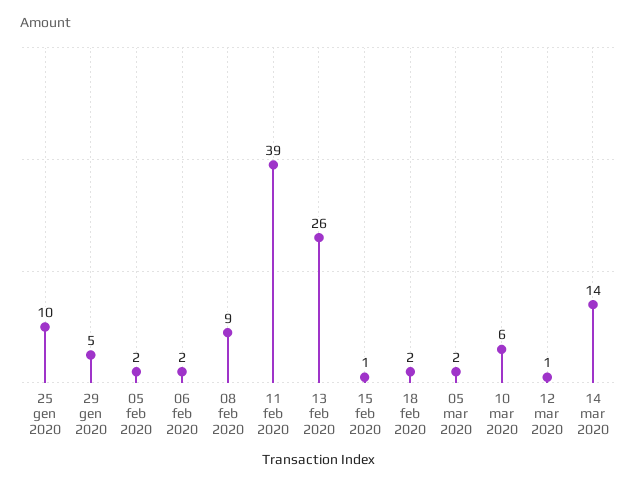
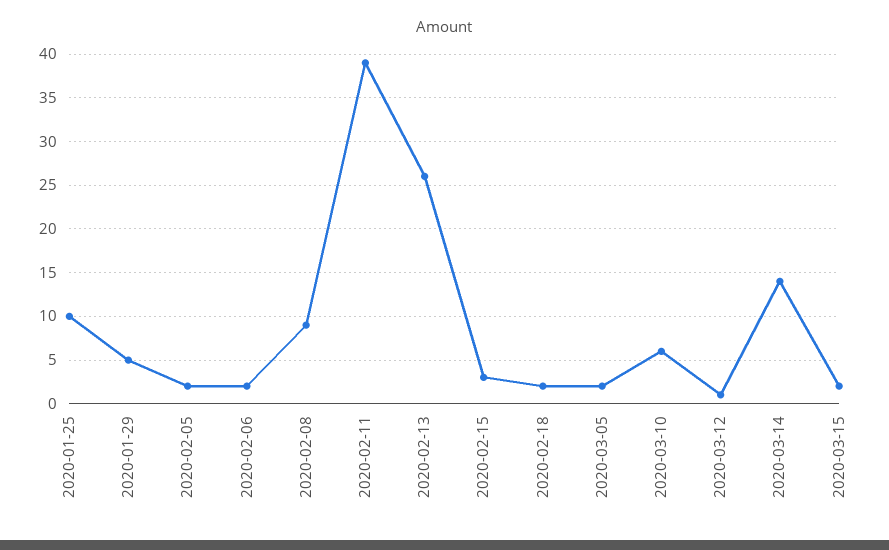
15 feb 2020: 1 -> 3
2020-03-15: none -> 2

